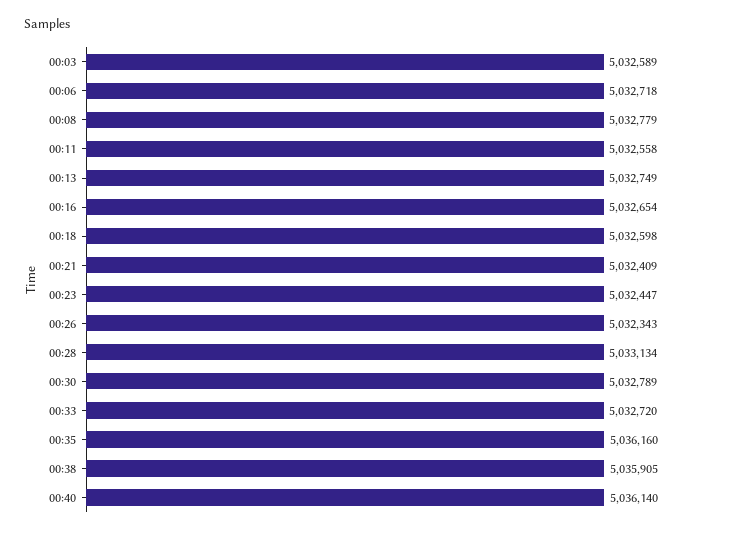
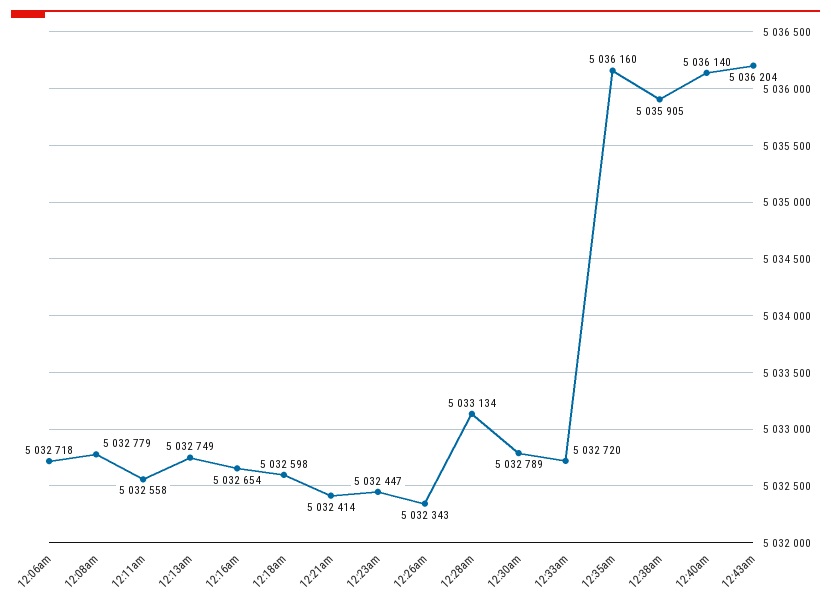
00:03: 5032589 -> none
00:21: 5032409 -> 5032414
12:43am: none -> 5036204

